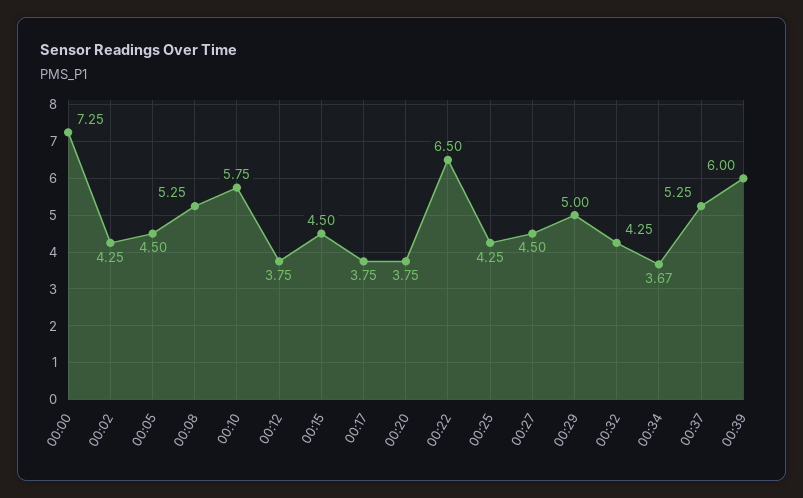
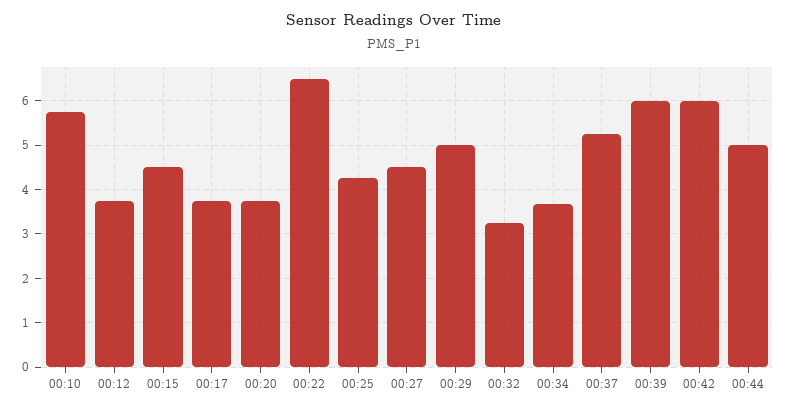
00:00: 7.25 -> none
00:02: 4.25 -> none
00:05: 4.5 -> none
00:08: 5.25 -> none
00:32: 4.25 -> 3.2
00:42: none -> 6
00:44: none -> 5

